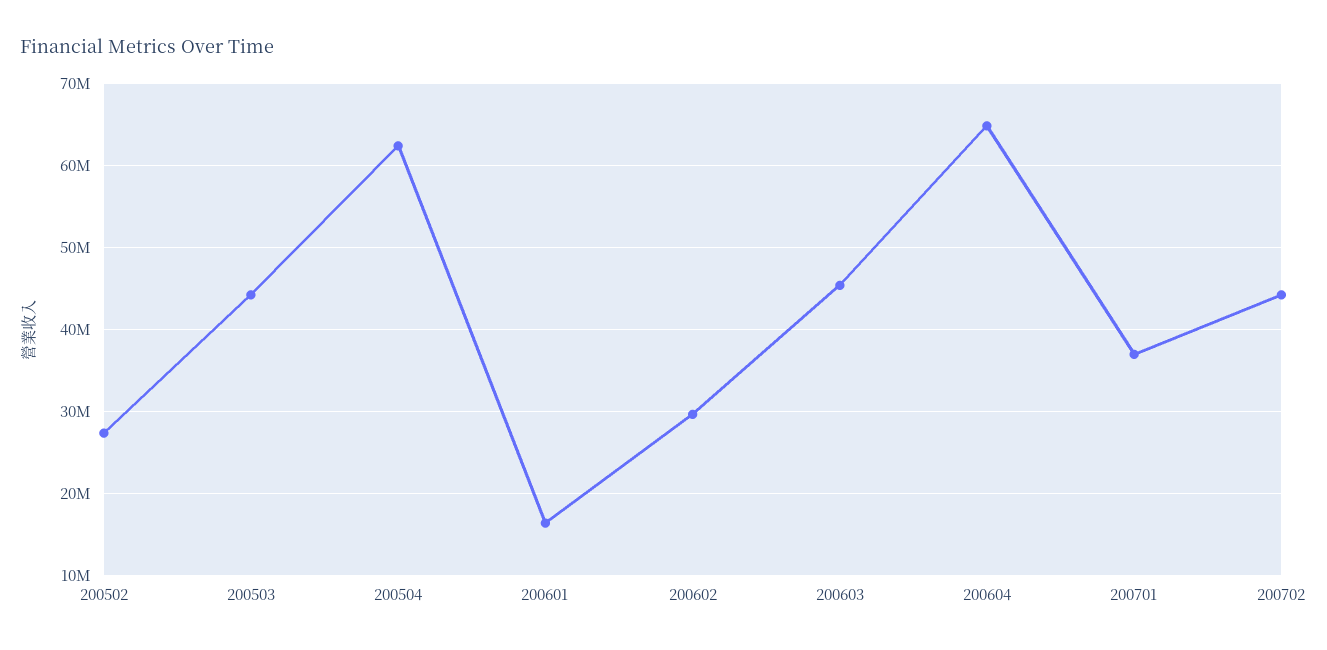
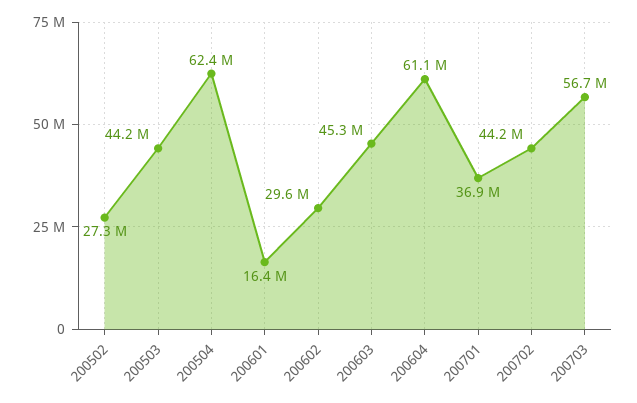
200604: 65000000 -> 61100000
200703: none -> 56700000

